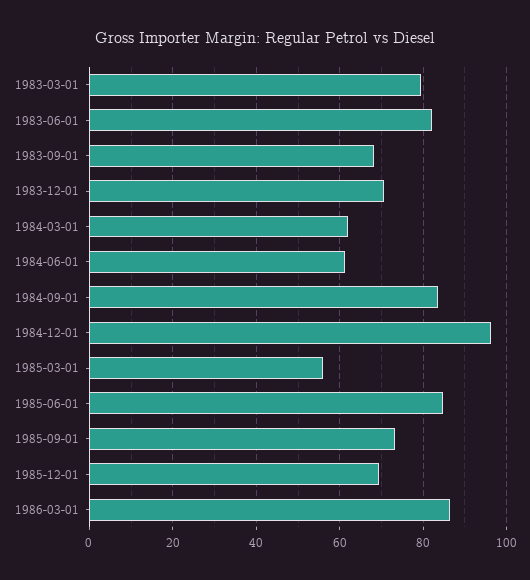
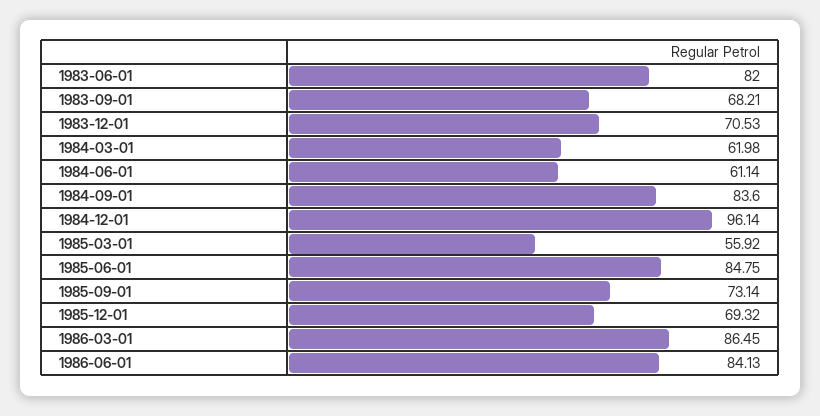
1983-03-01: 80 -> none
1986-06-01: none -> 84.13

